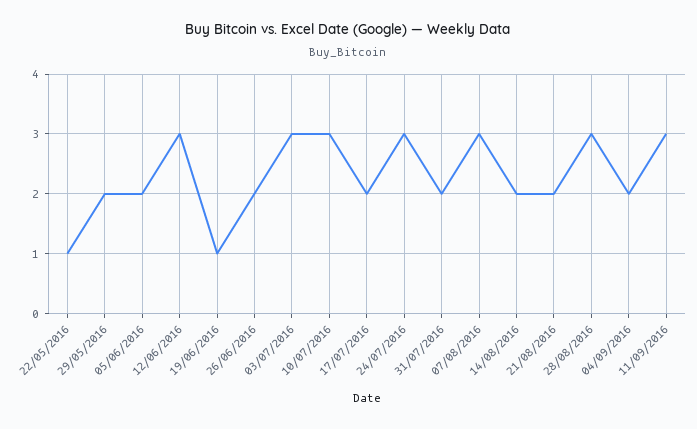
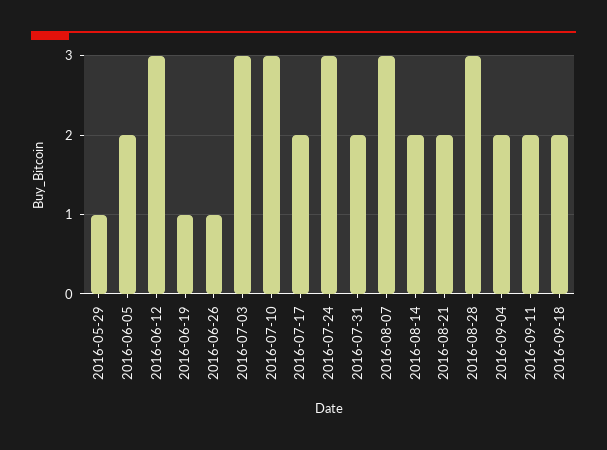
22/05/2016: 1 -> none
29/05/2016: 2 -> 1
26/06/2016: 2 -> 1
11/09/2016: 3 -> 2
2016-09-18: none -> 2

